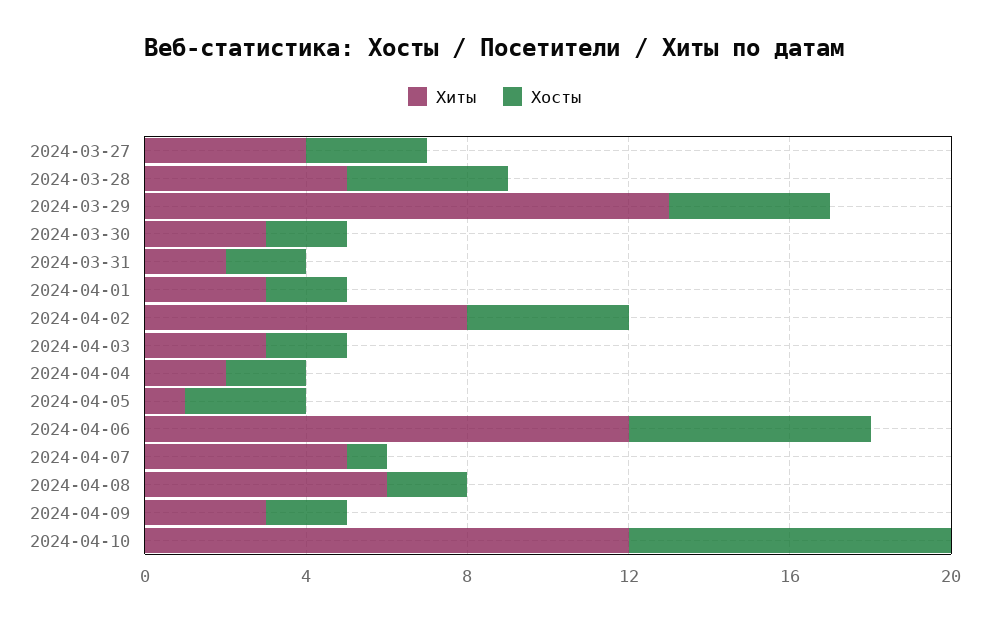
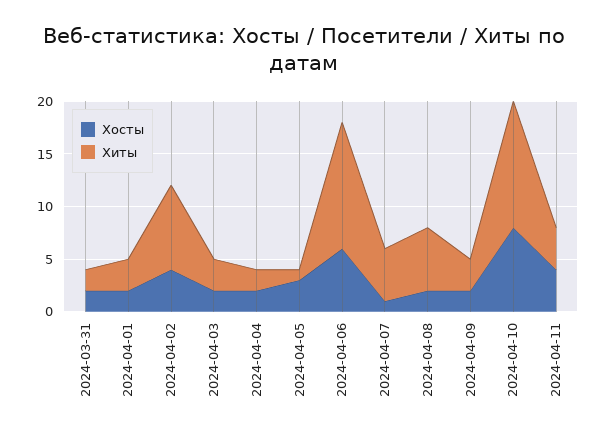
Хиты, 2024-03-27: 4 -> none
Хосты, 2024-03-27: 3 -> none
Хиты, 2024-03-28: 5 -> none
Хосты, 2024-03-28: 4 -> none
Хиты, 2024-03-29: 13 -> none
Хосты, 2024-03-29: 4 -> none
Хиты, 2024-03-30: 3 -> none
Хосты, 2024-03-30: 2 -> none
Хосты, 2024-04-11: none -> 4
Хиты, 2024-04-11: none -> 4

